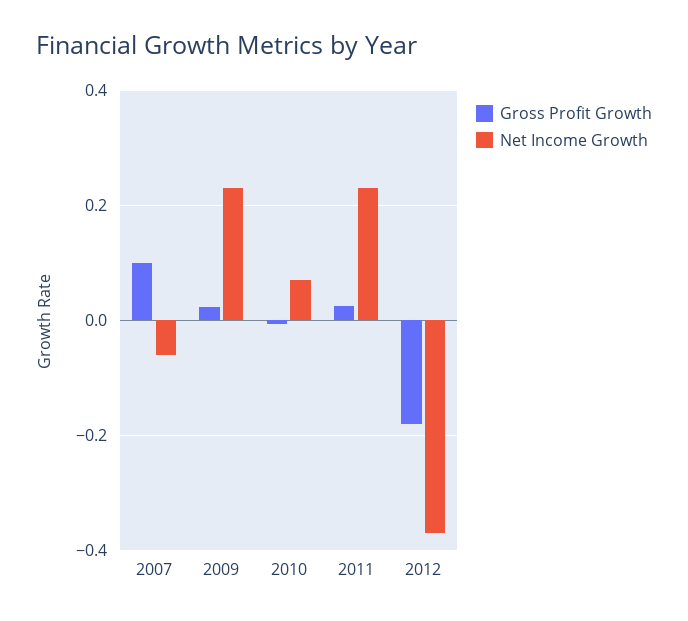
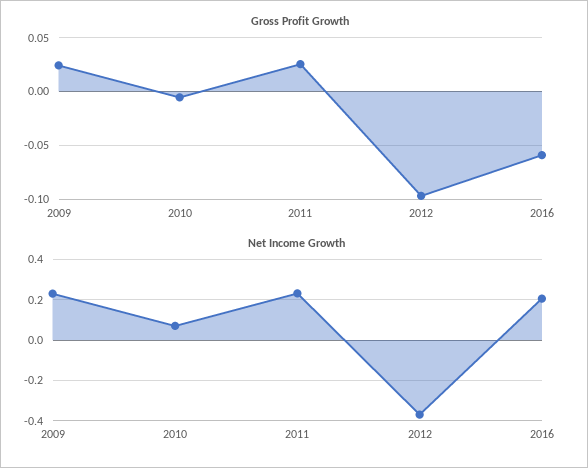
Gross Profit Growth, 2007: 0.1 -> none
Net Income Growth, 2007: -0.06 -> none
Gross Profit Growth, 2012: -0.18 -> -0.1
Gross Profit Growth, 2016: none -> -0.06
Net Income Growth, 2016: none -> 0.2

